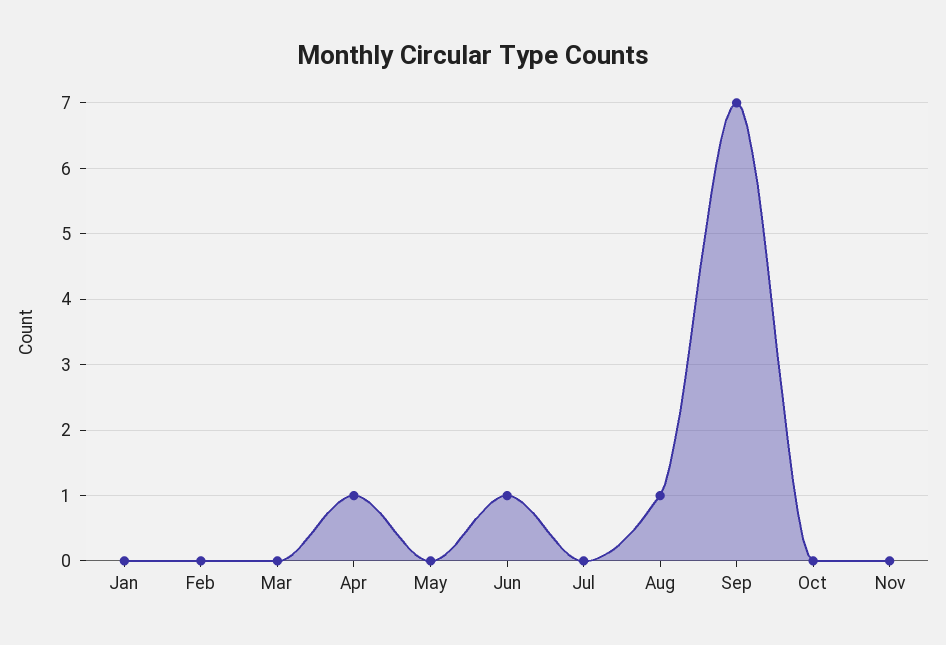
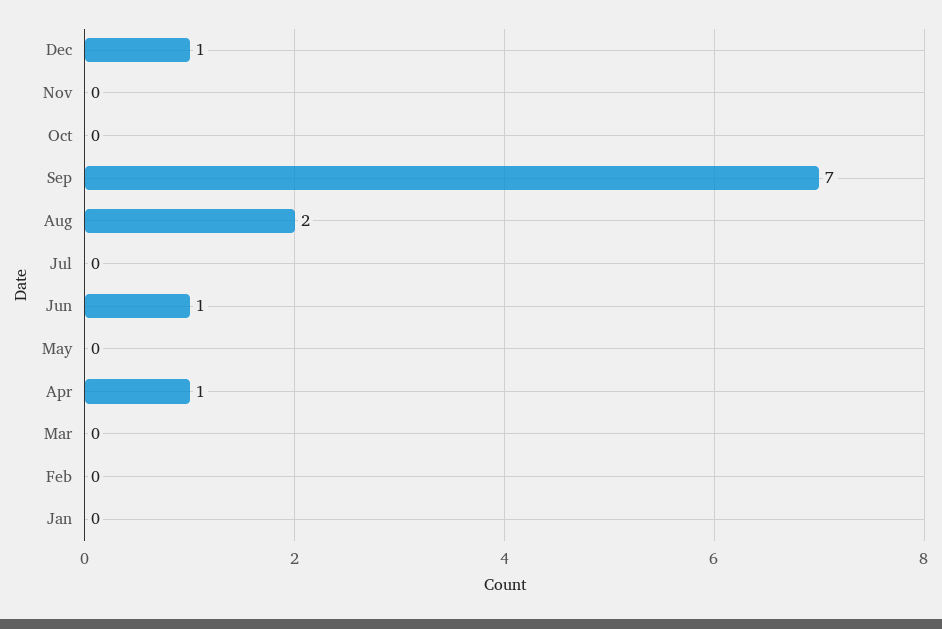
Aug: 1 -> 2
Dec: none -> 1

